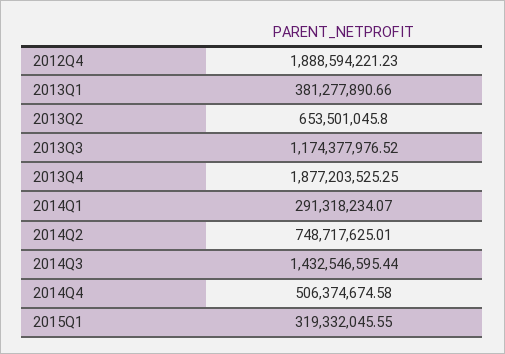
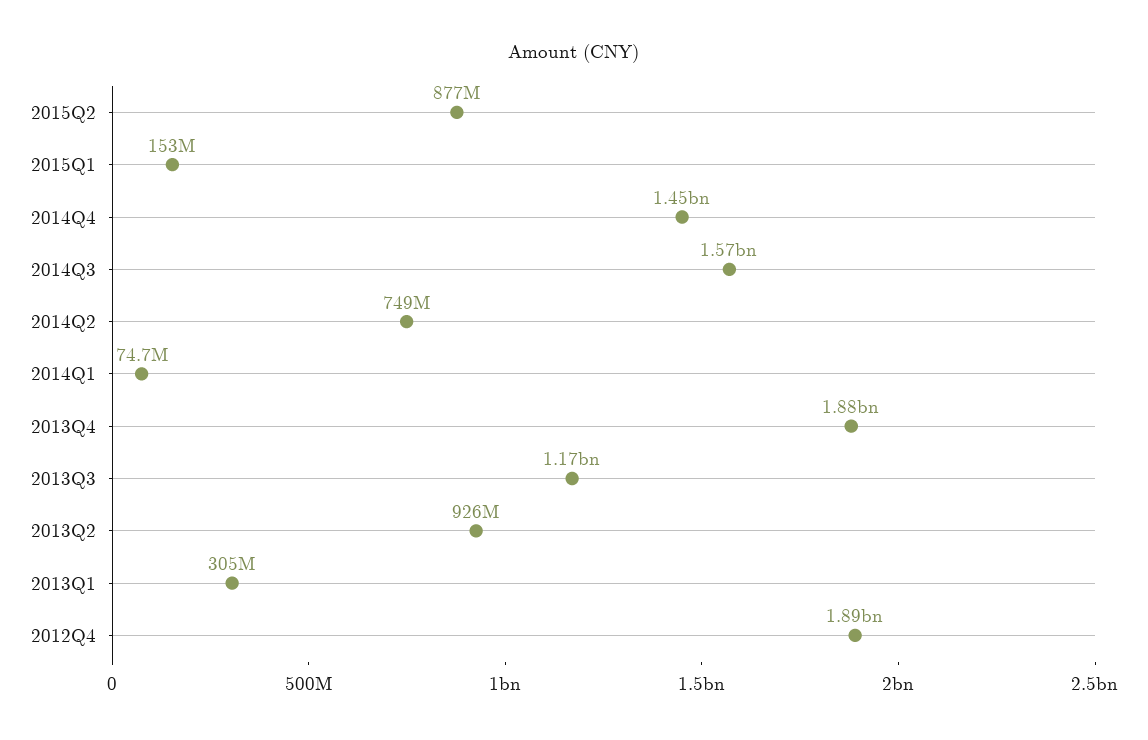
2013Q1: 381277890.66 -> 305000000
2013Q2: 653501045.8 -> 926000000
2014Q1: 291318234.07 -> 74700000
2014Q3: 1432546595.44 -> 1570000000
2014Q4: 506374674.58 -> 1450000000
2015Q1: 319332045.55 -> 153000000
2015Q2: none -> 877000000

